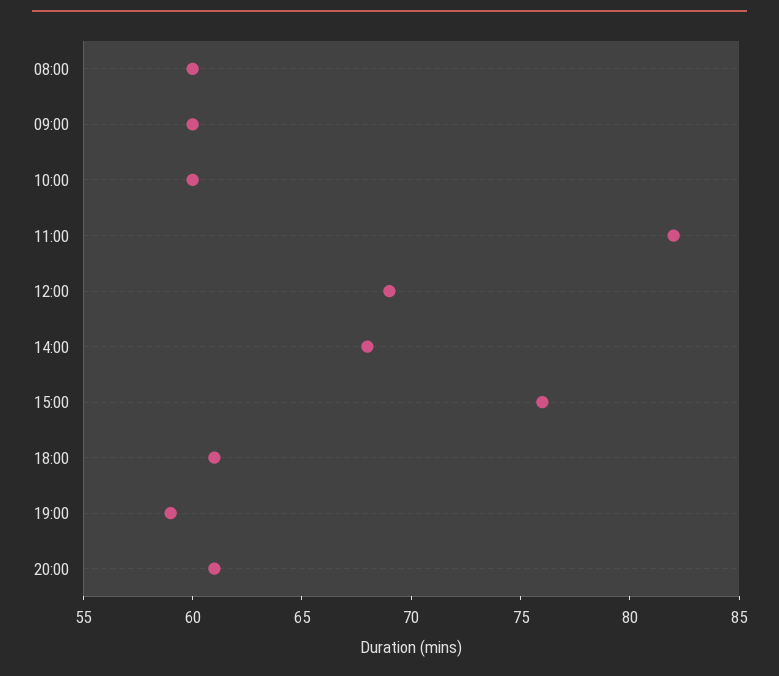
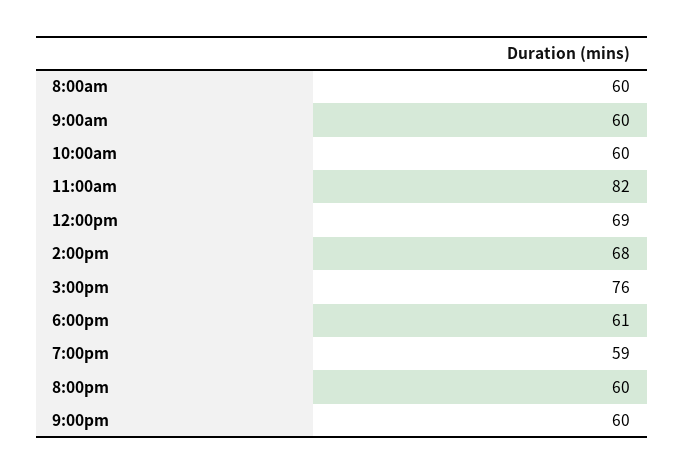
20:00: 61 -> 60
9:00pm: none -> 60

